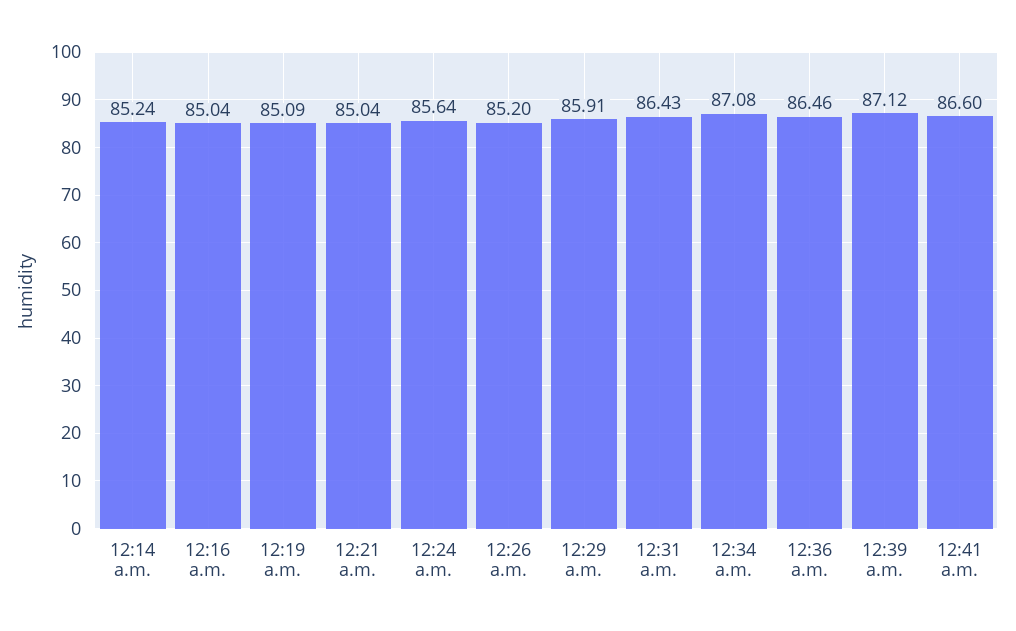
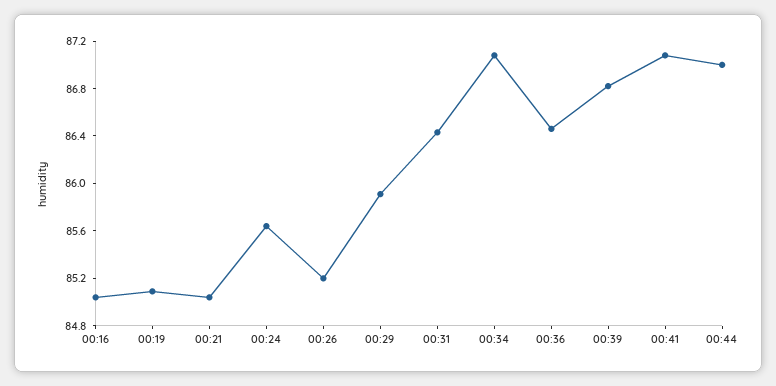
12:14 a.m.: 85.24 -> none
12:39 a.m.: 87.12 -> 86.8
12:41 a.m.: 86.6 -> 87.1
00:44: none -> 87

